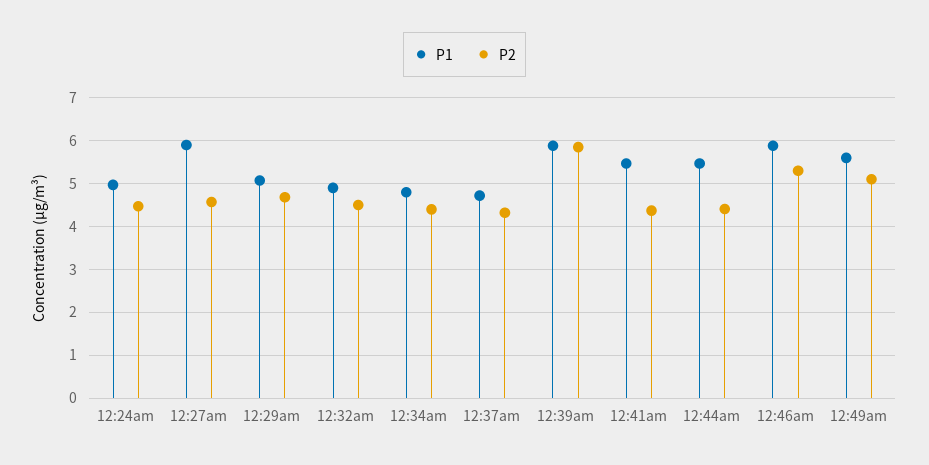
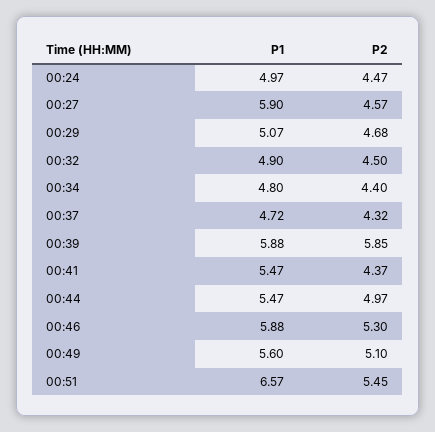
P2, 12:44am: 4.4 -> 4.97
P1, 00:51: none -> 6.57
P2, 00:51: none -> 5.45

